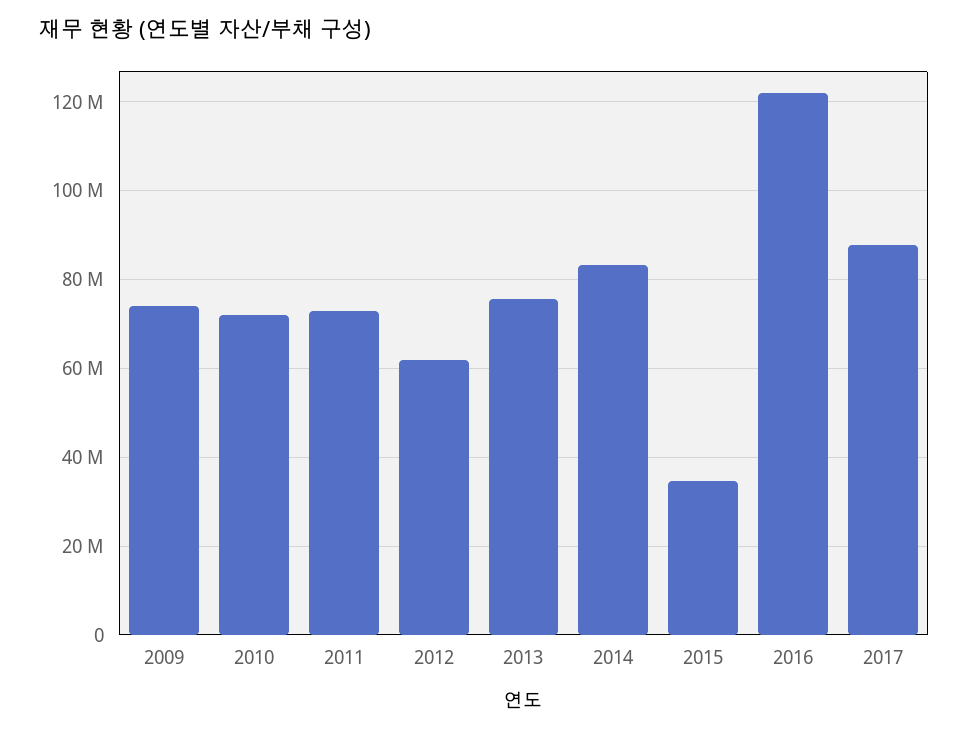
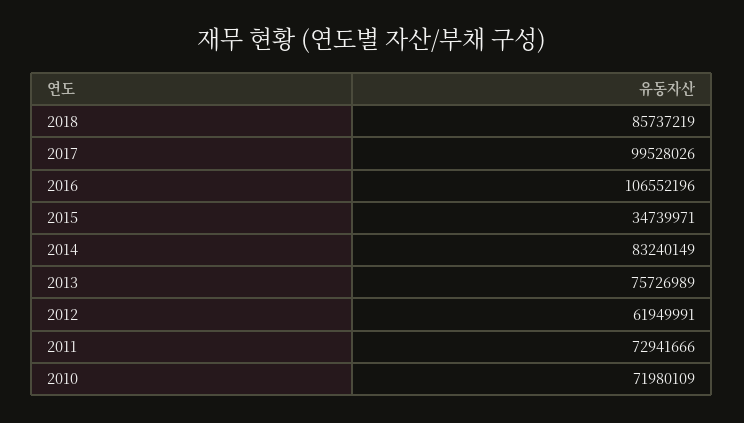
2009: 74000000 -> none
2016: 122000000 -> 106552196
2017: 88000000 -> 99528026
2018: none -> 85737219

